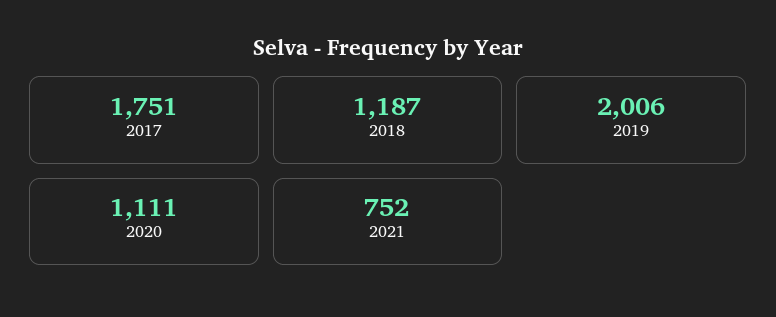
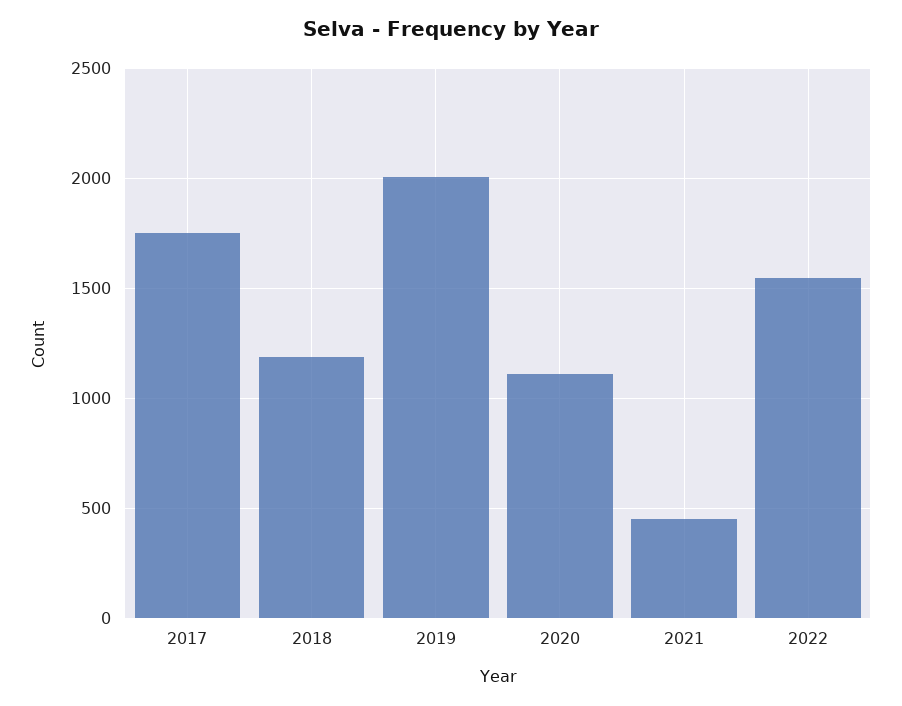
2021: 752 -> 450
2022: none -> 1550

